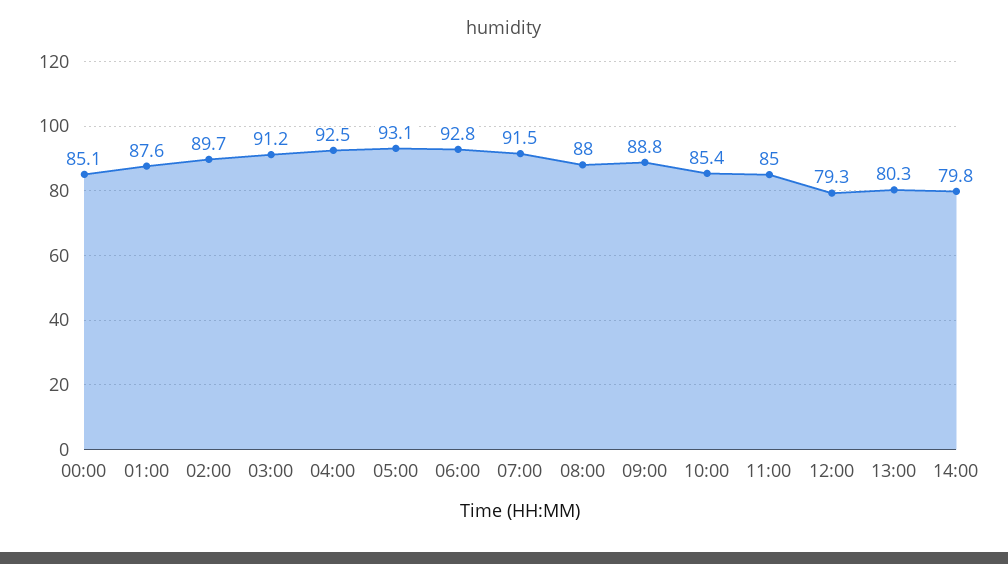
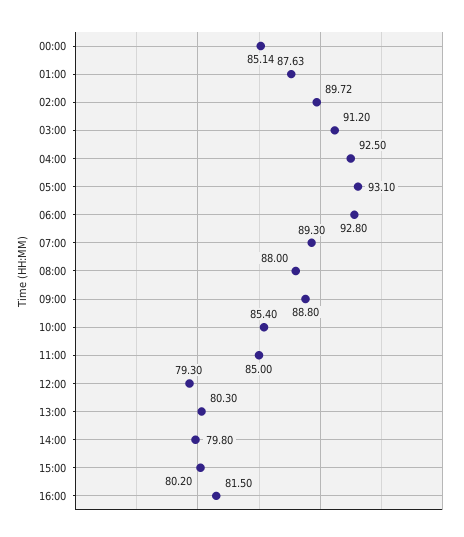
07:00: 91.5 -> 89.3
15:00: none -> 80.2
16:00: none -> 81.5

